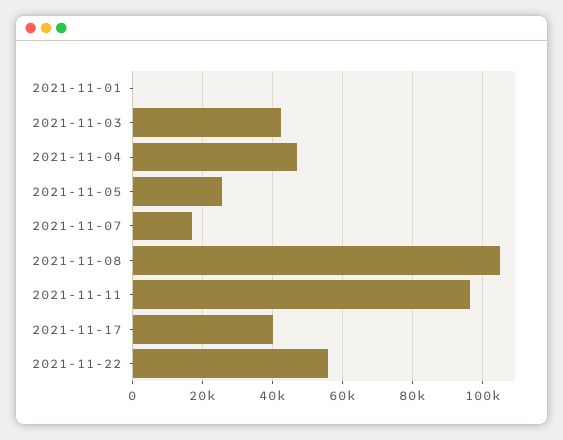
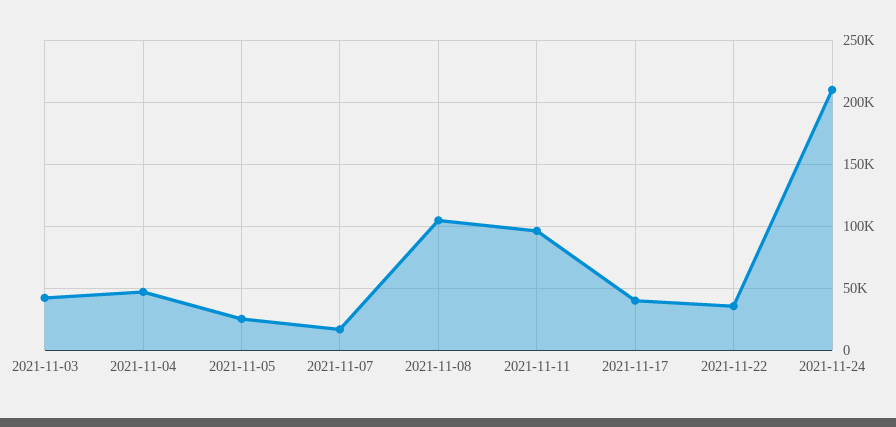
2021-11-01: 0 -> none
2021-11-22: 56000 -> 35000
2021-11-24: none -> 210000

